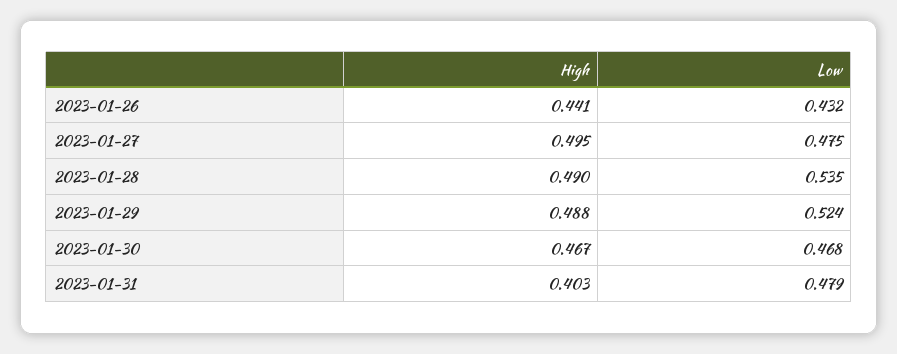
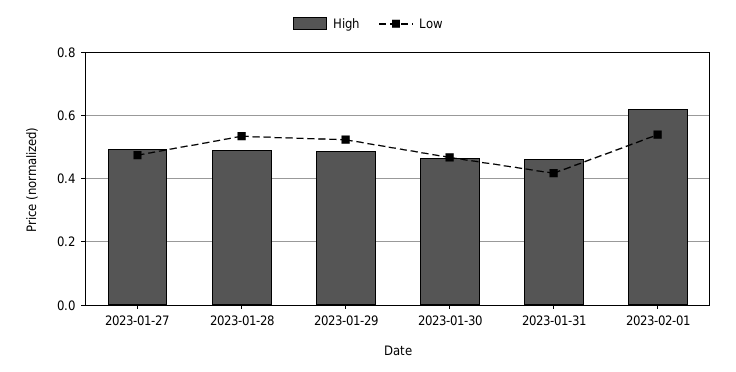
High, 2023-01-26: 0.441 -> none
Low, 2023-01-26: 0.432 -> none
High, 2023-01-31: 0.403 -> 0.46
Low, 2023-01-31: 0.479 -> 0.42
High, 2023-02-01: none -> 0.62
Low, 2023-02-01: none -> 0.54

